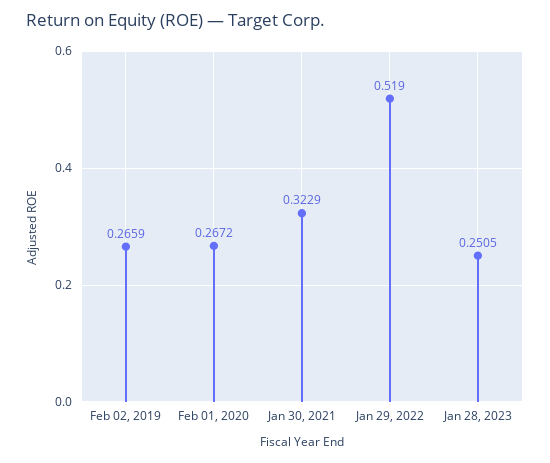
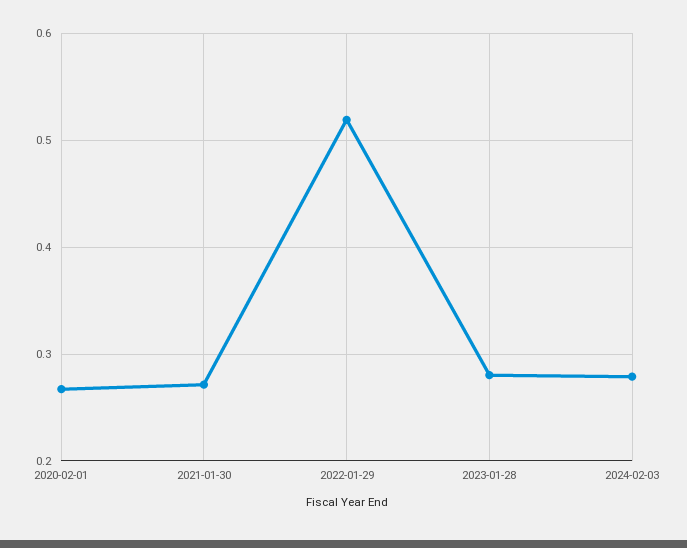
Feb 02, 2019: 0.2659 -> none
Jan 30, 2021: 0.3229 -> 0.27
Jan 28, 2023: 0.2505 -> 0.28
2024-02-03: none -> 0.28

